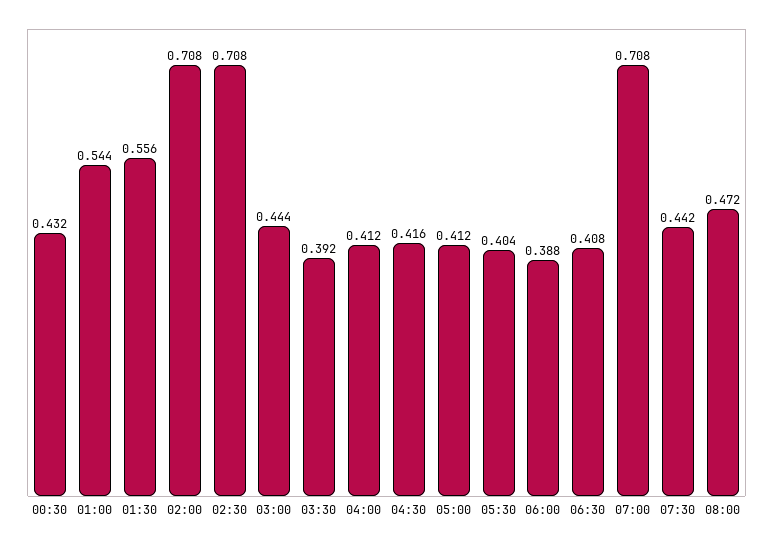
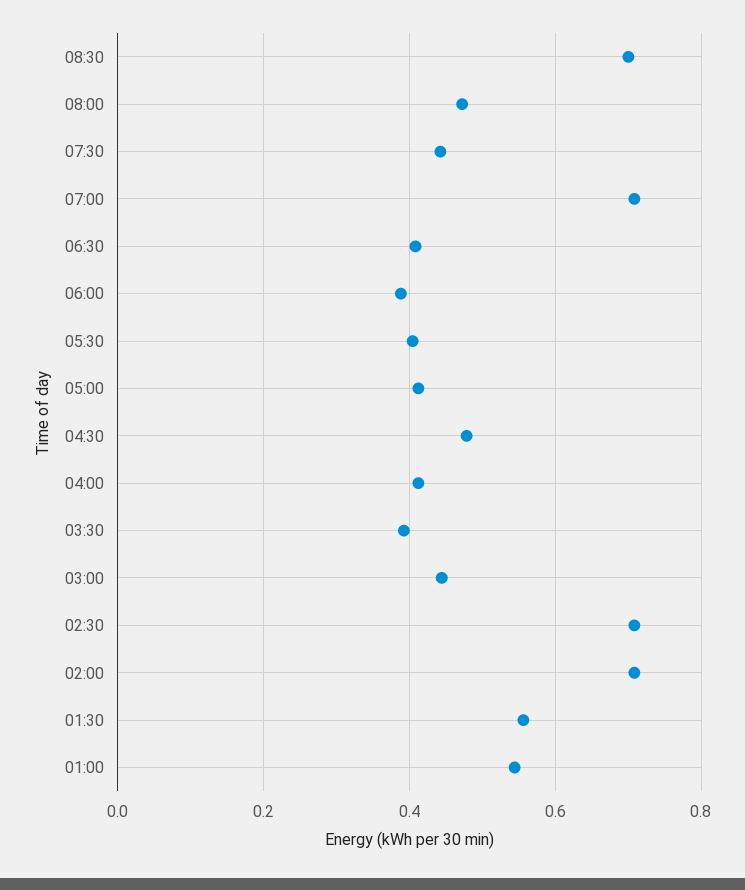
00:30: 0.432 -> none
04:30: 0.416 -> 0.48
08:30: none -> 0.7

